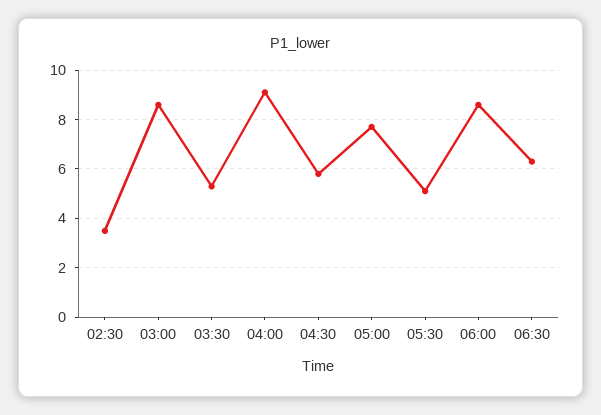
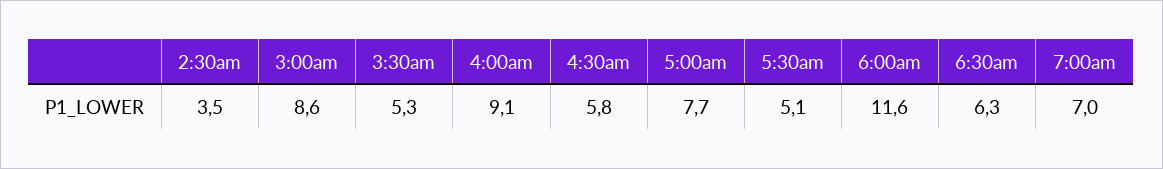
06:00: 8.5 -> 11.6
7:00am: none -> 7

